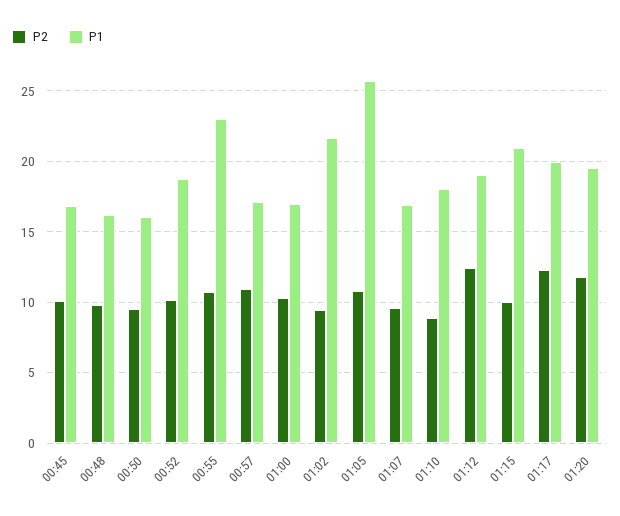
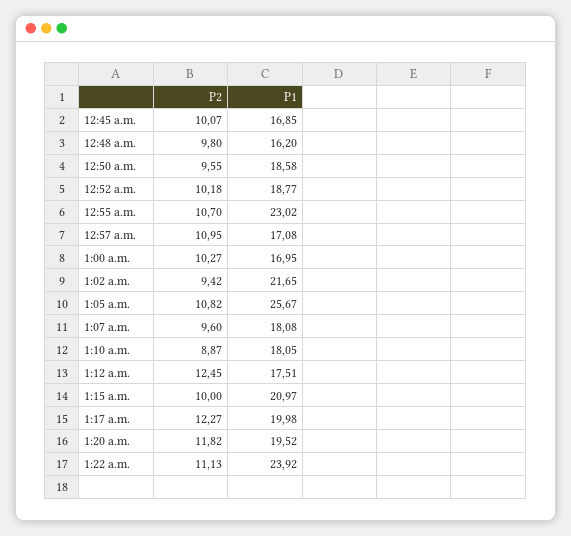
P1, 00:50: 16 -> 18.58
P1, 01:07: 17 -> 18.08
P1, 01:12: 19 -> 17.51
P2, 1:22 a.m.: none -> 11.13
P1, 1:22 a.m.: none -> 23.92

